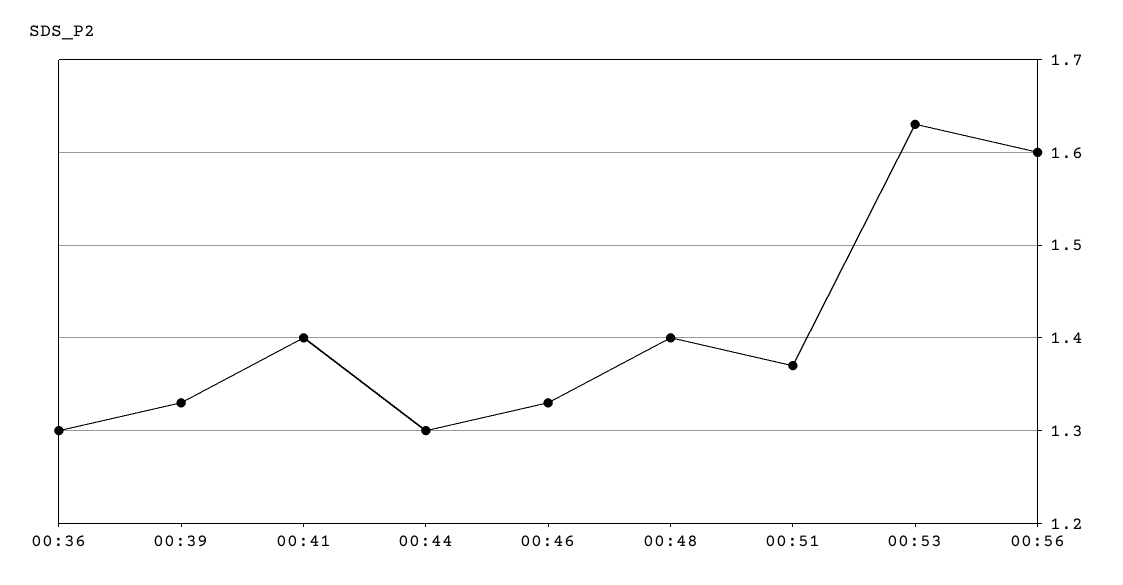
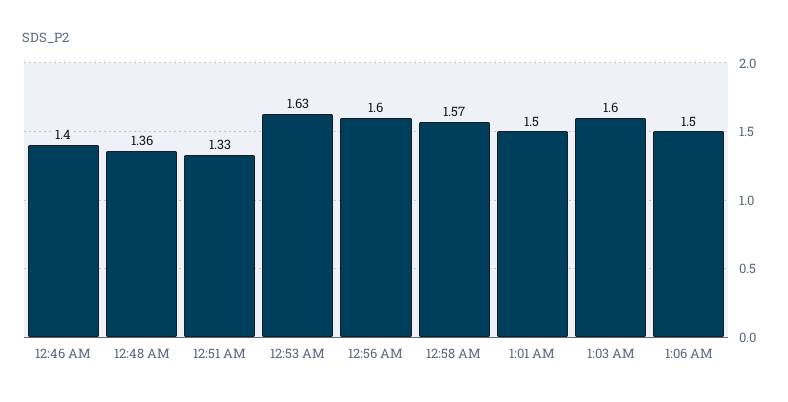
00:36: 1.3 -> none
00:39: 1.33 -> none
00:41: 1.4 -> none
00:44: 1.3 -> none
00:46: 1.33 -> 1.4
00:48: 1.4 -> 1.36
00:51: 1.37 -> 1.33
12:58 AM: none -> 1.57
1:01 AM: none -> 1.5
1:03 AM: none -> 1.6
1:06 AM: none -> 1.5

